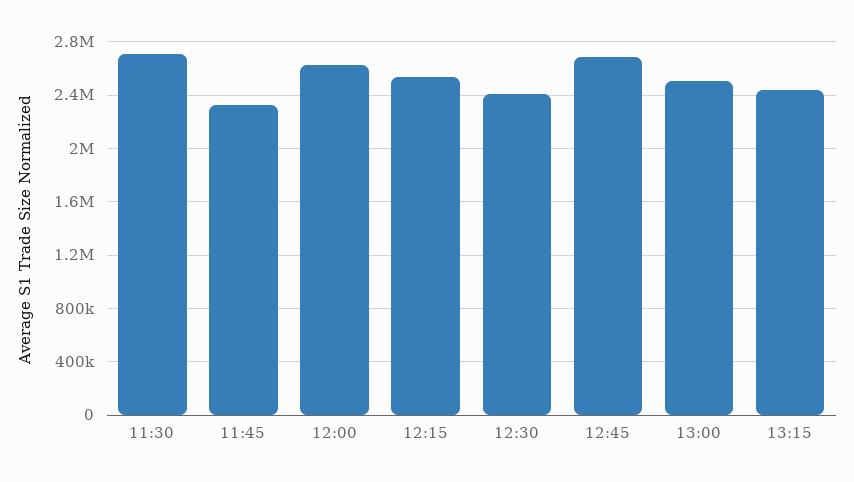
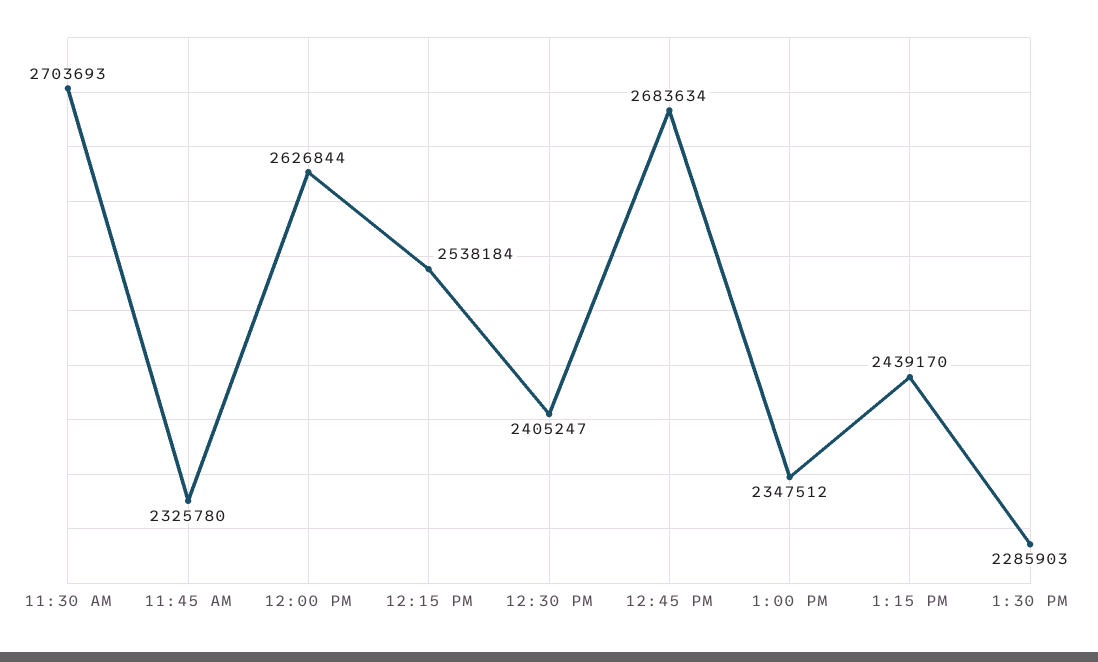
13:00: 2500000 -> 2347512
1:30 PM: none -> 2285903

